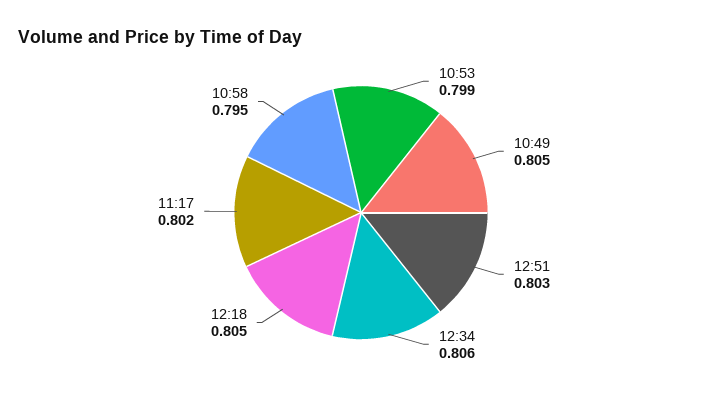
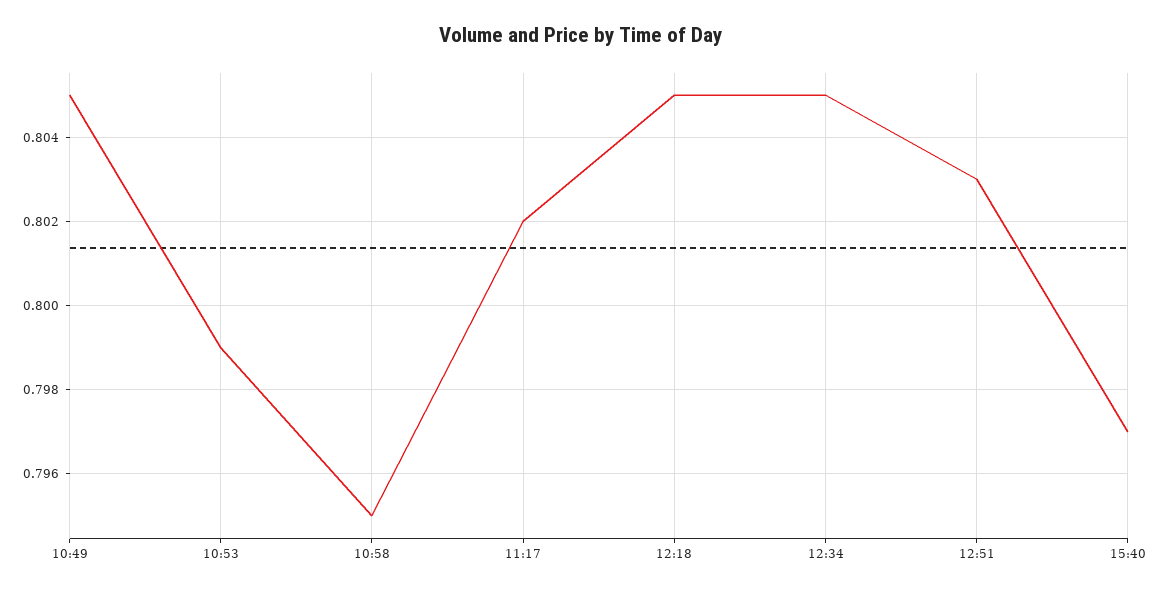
12:34: 0.806 -> 0.805
15:40: none -> 0.797

